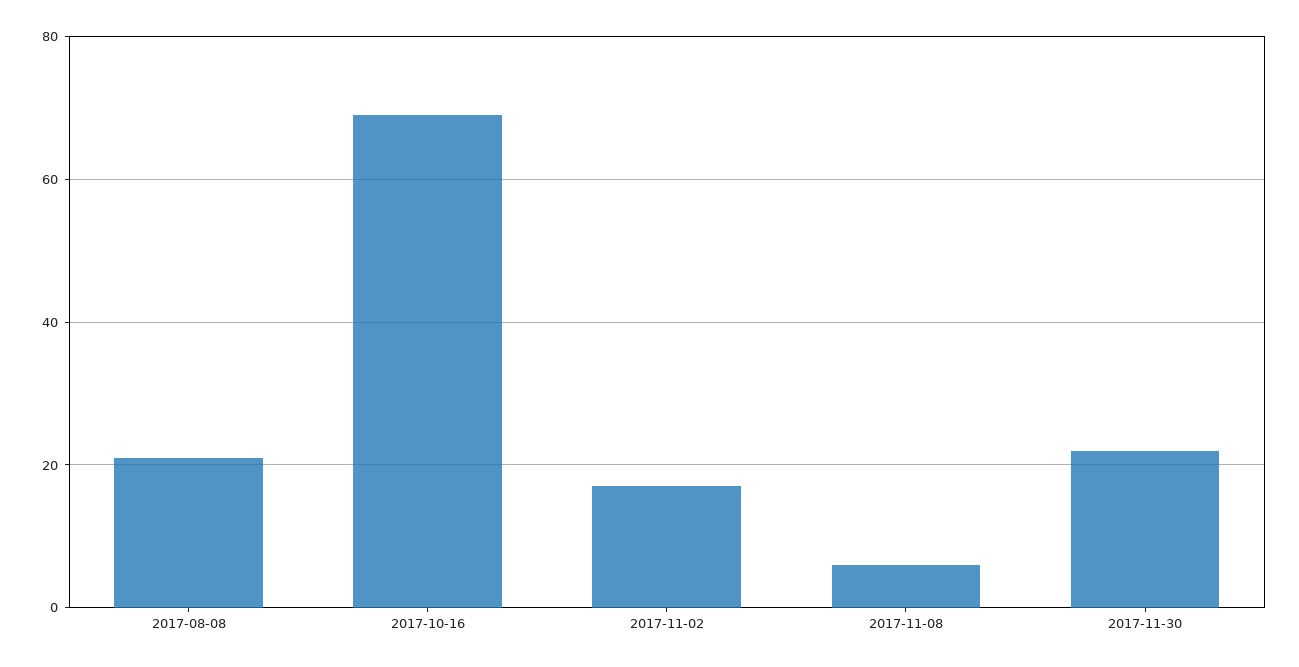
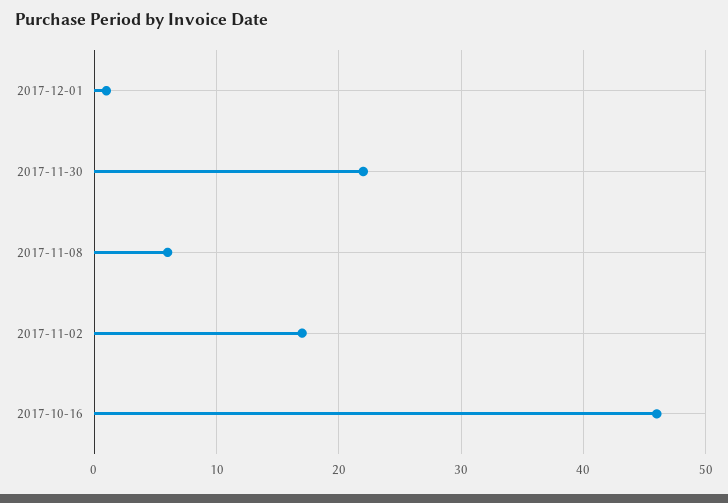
2017-08-08: 20 -> none
2017-10-16: 70 -> 46
2017-12-01: none -> 1

